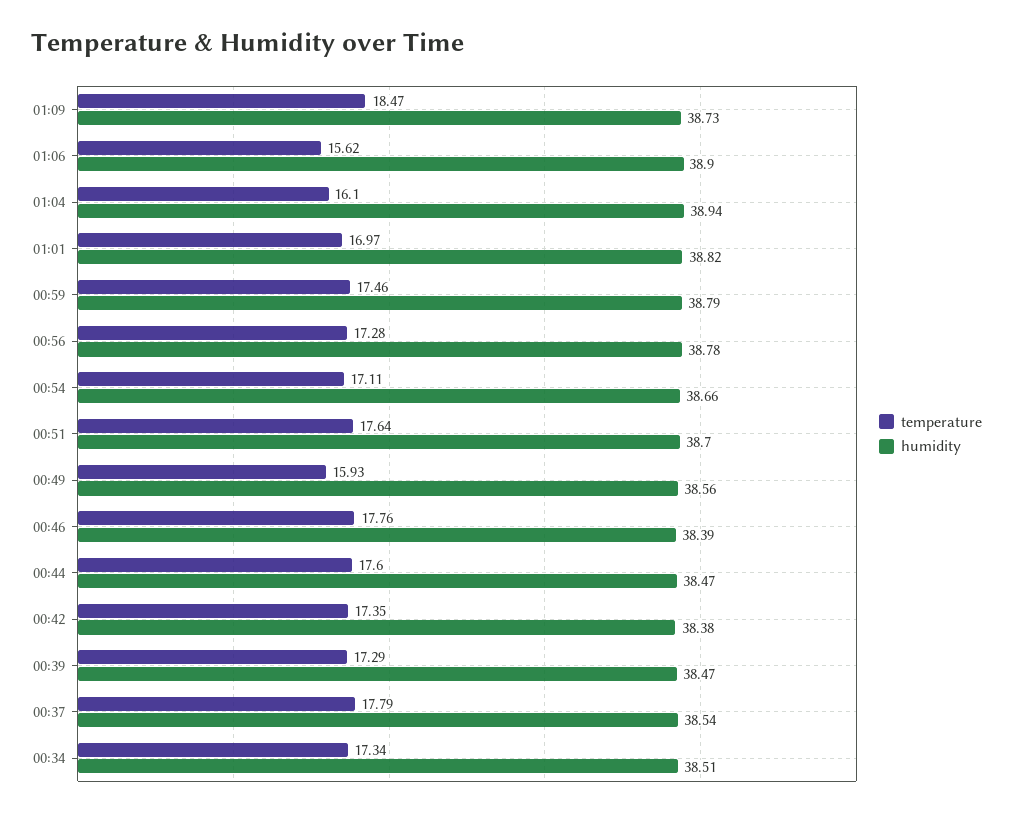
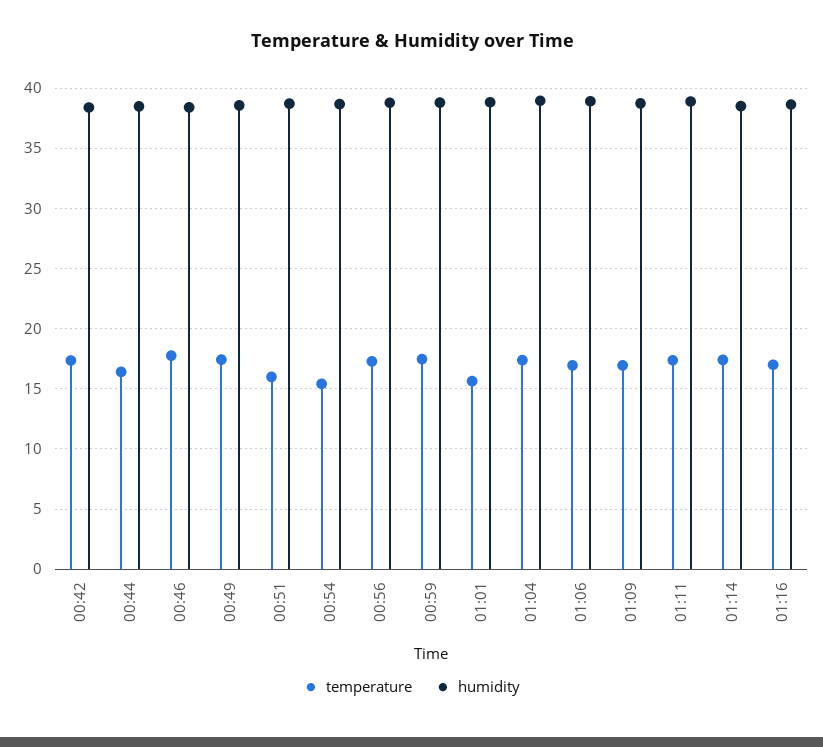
temperature, 01:09: 18.47 -> 17
temperature, 01:06: 15.62 -> 17
temperature, 01:04: 16.1 -> 17.5
temperature, 01:01: 16.97 -> 15.5
temperature, 00:54: 17.11 -> 15.5
temperature, 00:51: 17.64 -> 16
temperature, 00:49: 15.93 -> 17.5
temperature, 00:44: 17.6 -> 16.5
temperature, 00:39: 17.29 -> none
humidity, 00:39: 38.47 -> none
temperature, 00:37: 17.79 -> none
humidity, 00:37: 38.54 -> none
temperature, 00:34: 17.34 -> none
humidity, 00:34: 38.51 -> none
temperature, 01:11: none -> 17.5
humidity, 01:11: none -> 39
temperature, 01:14: none -> 17.5
humidity, 01:14: none -> 38.5
temperature, 01:16: none -> 17
humidity, 01:16: none -> 38.5

